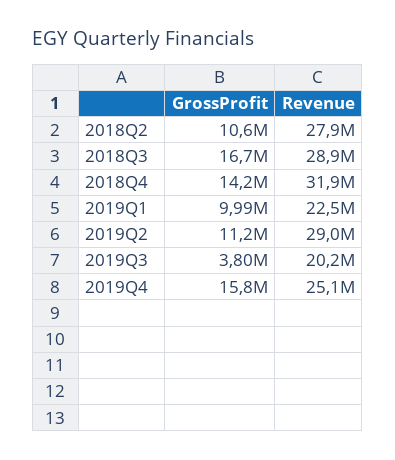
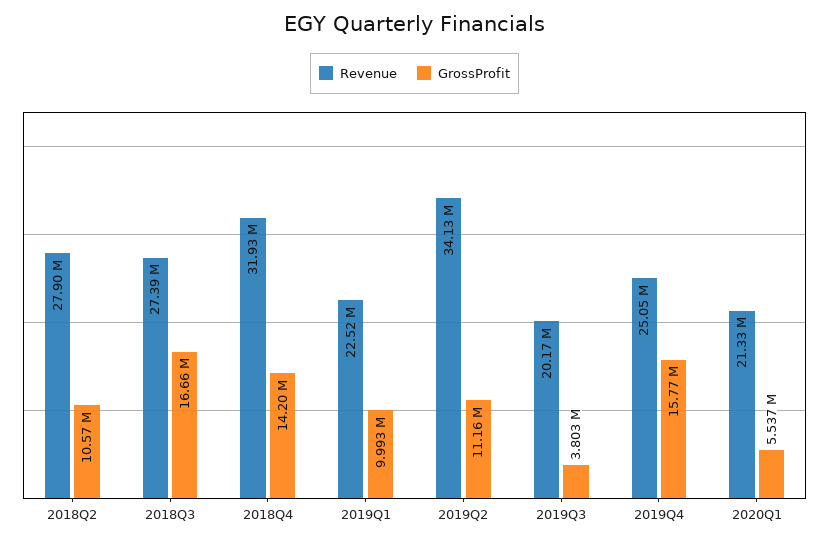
Revenue, 2018Q3: 28900000 -> 27390000
Revenue, 2019Q2: 29000000 -> 34130000
Revenue, 2020Q1: none -> 21330000
GrossProfit, 2020Q1: none -> 5537000

